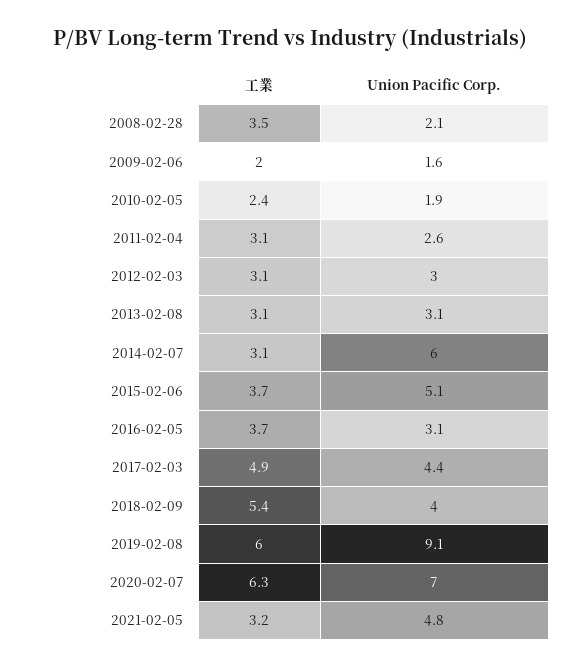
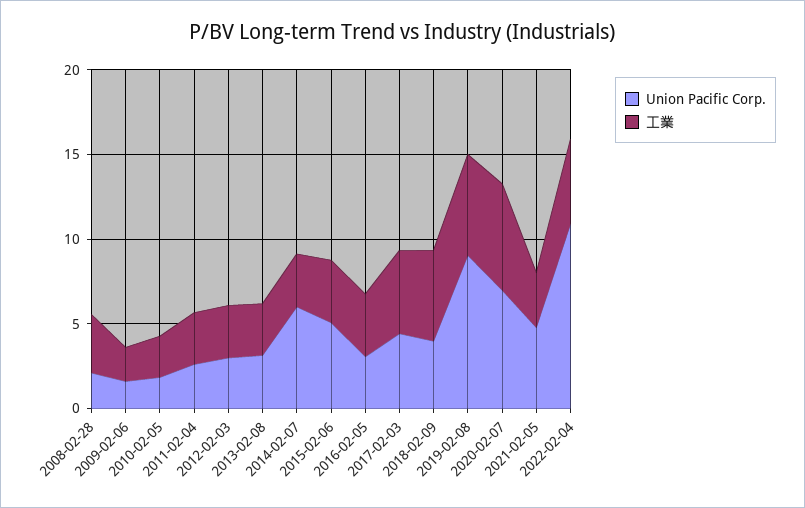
Union Pacific Corp., 2022-02-04: none -> 11
工業, 2022-02-04: none -> 5

